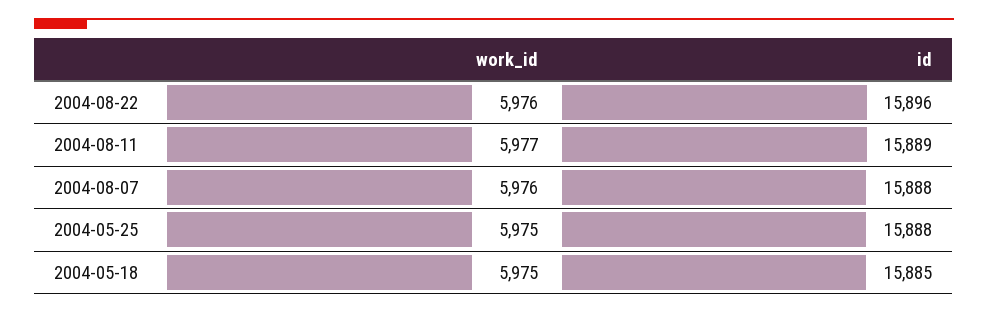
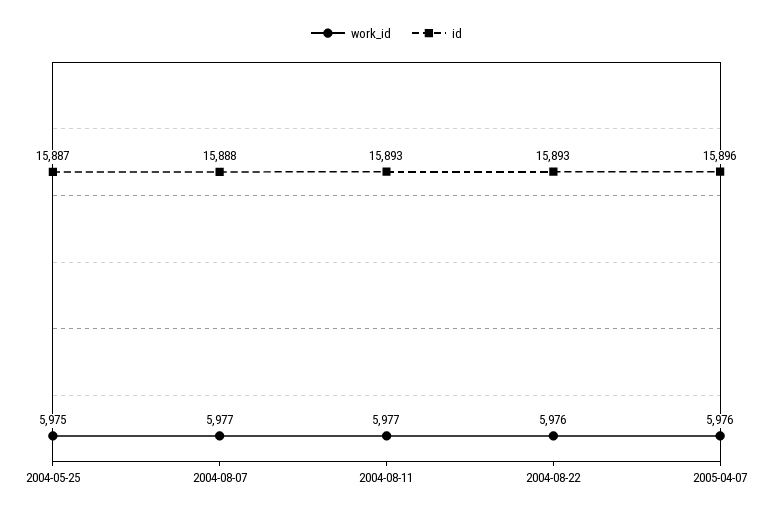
id, 2004-08-22: 15896 -> 15893
id, 2004-08-11: 15889 -> 15893
work_id, 2004-08-07: 5976 -> 5977
id, 2004-05-25: 15888 -> 15887
work_id, 2004-05-18: 5975 -> none
id, 2004-05-18: 15885 -> none
work_id, 2005-04-07: none -> 5976
id, 2005-04-07: none -> 15896

